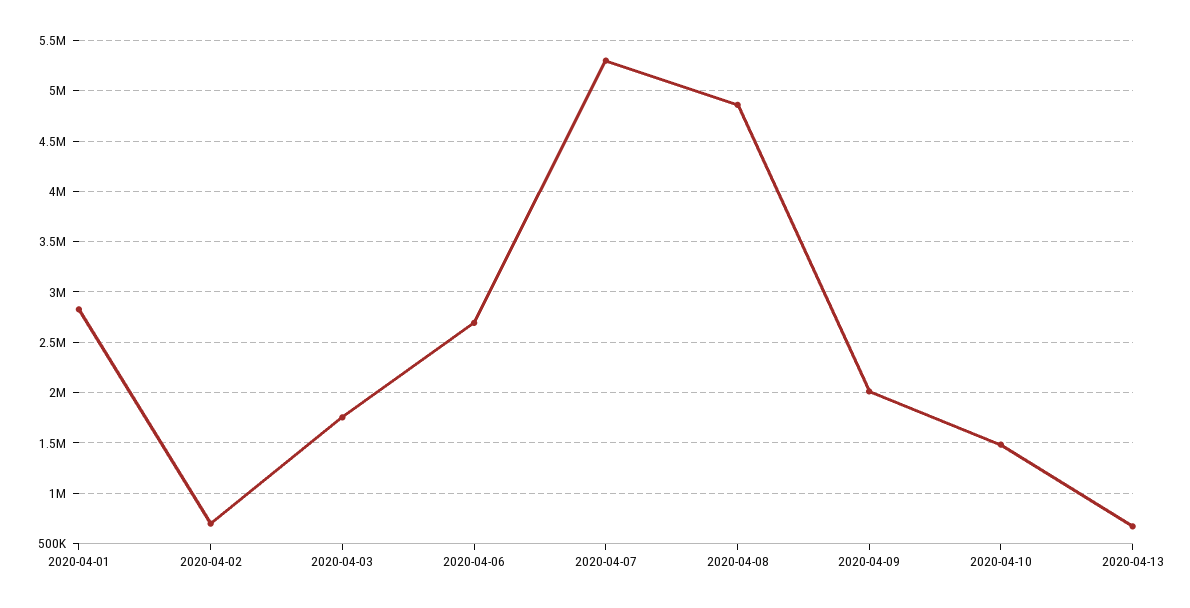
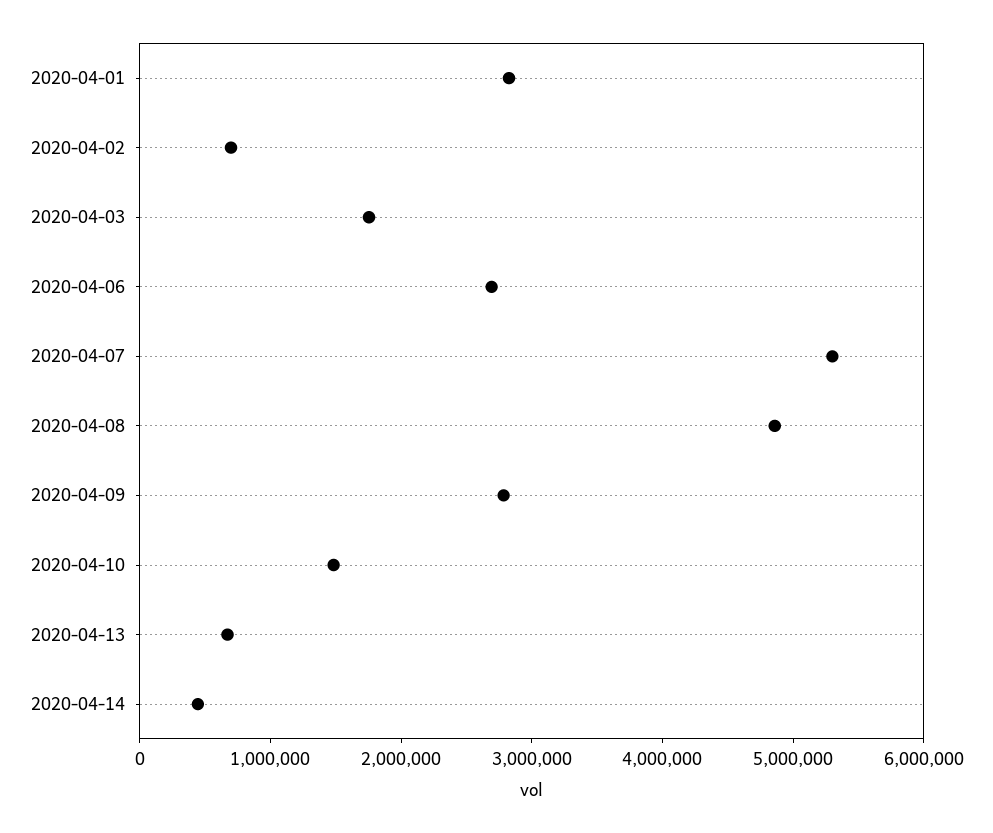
2020-04-09: 2000000 -> 2800000
2020-04-14: none -> 400000

